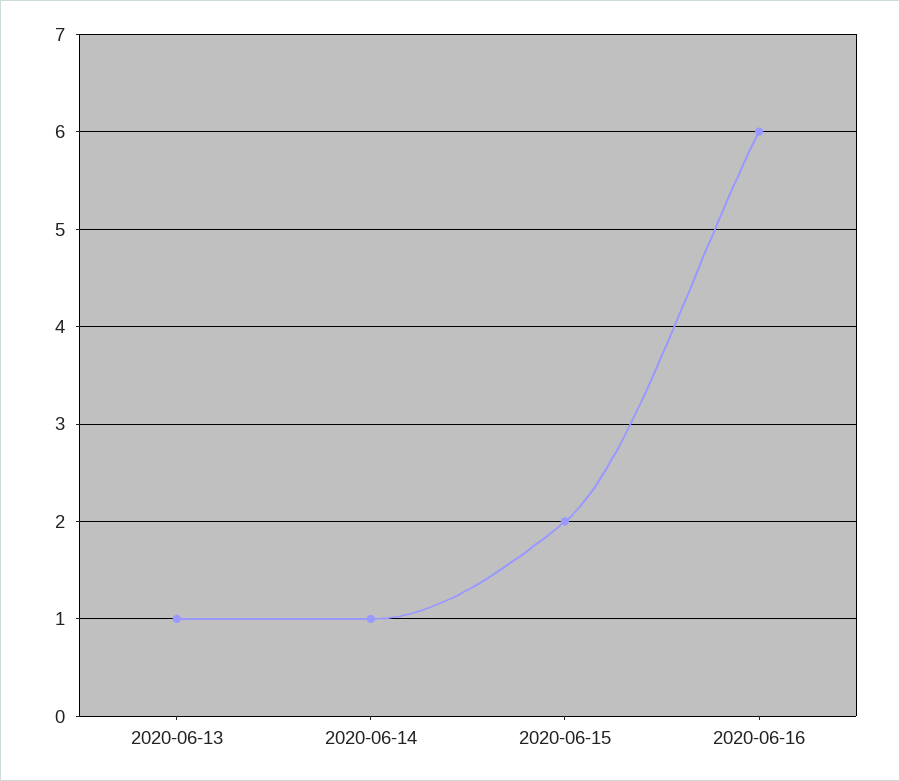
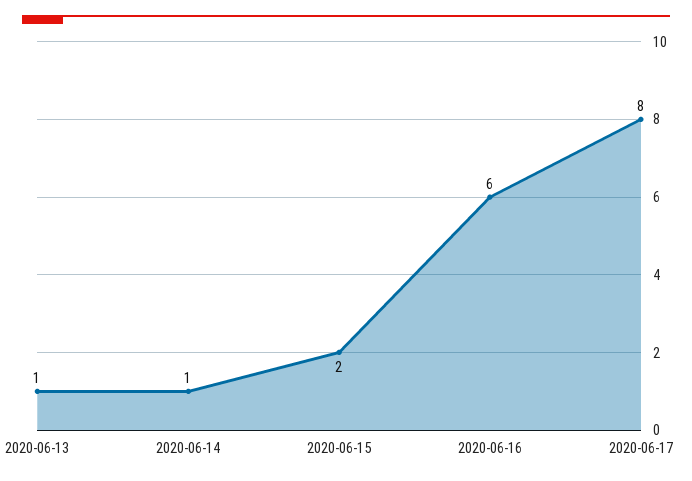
2020-06-17: none -> 8

